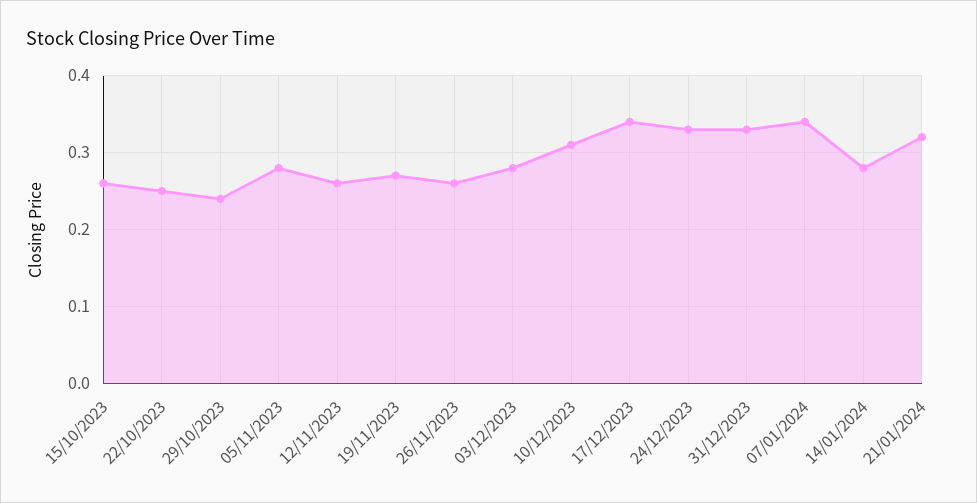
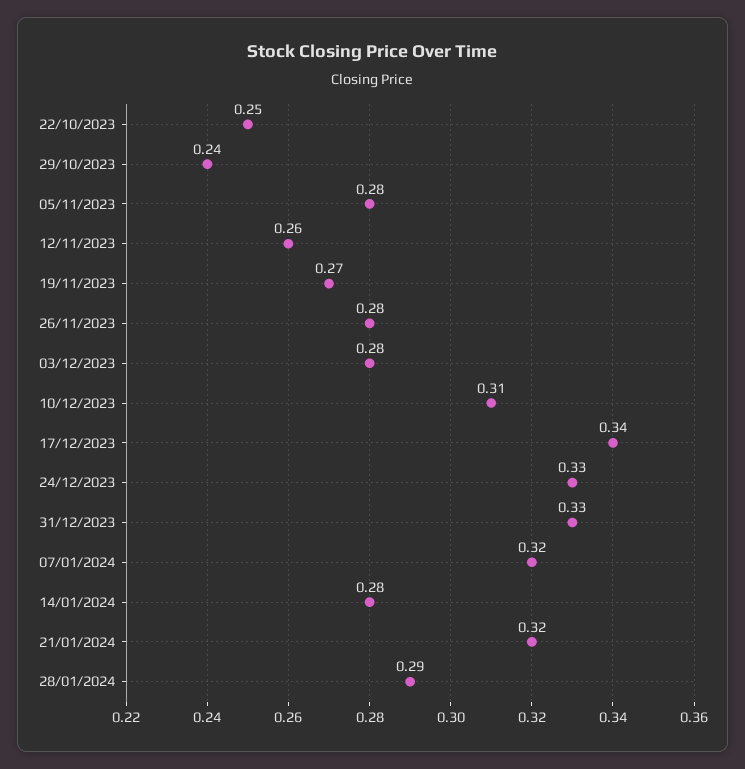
15/10/2023: 0.26 -> none
26/11/2023: 0.26 -> 0.28
07/01/2024: 0.34 -> 0.32
28/01/2024: none -> 0.29

